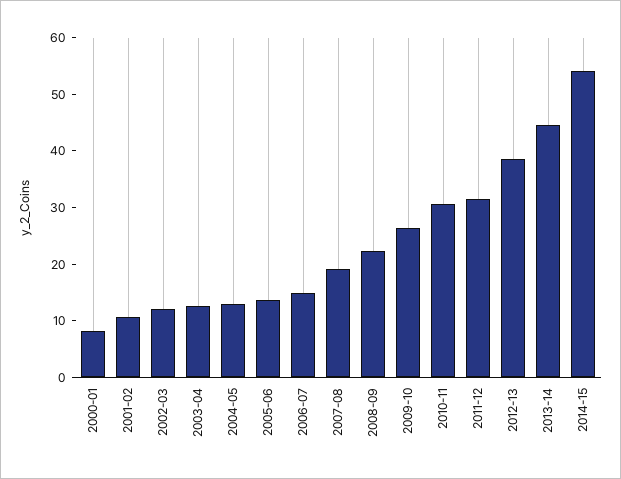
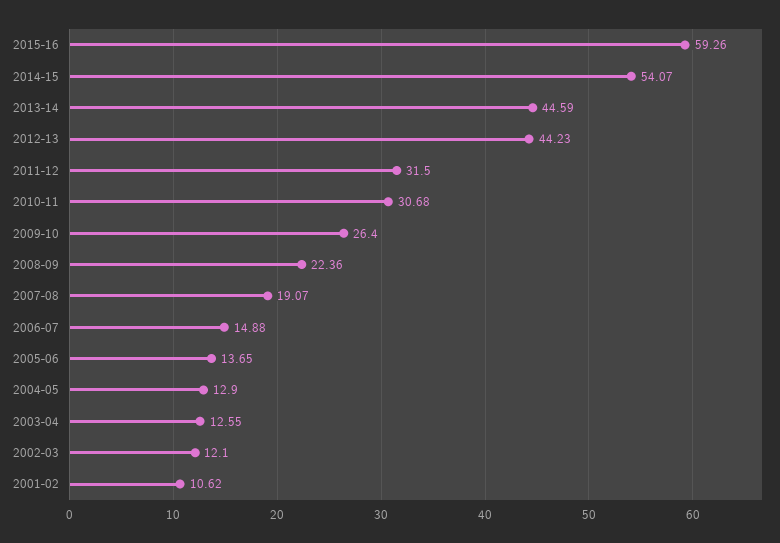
2000-01: 8 -> none
2012-13: 38 -> 44.23
2015-16: none -> 59.26

